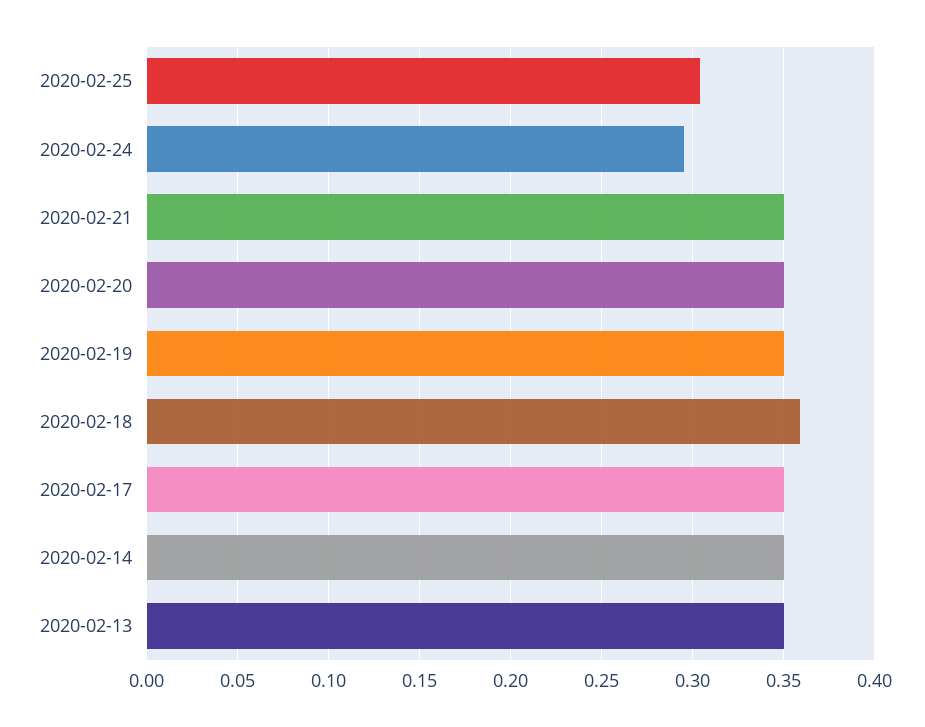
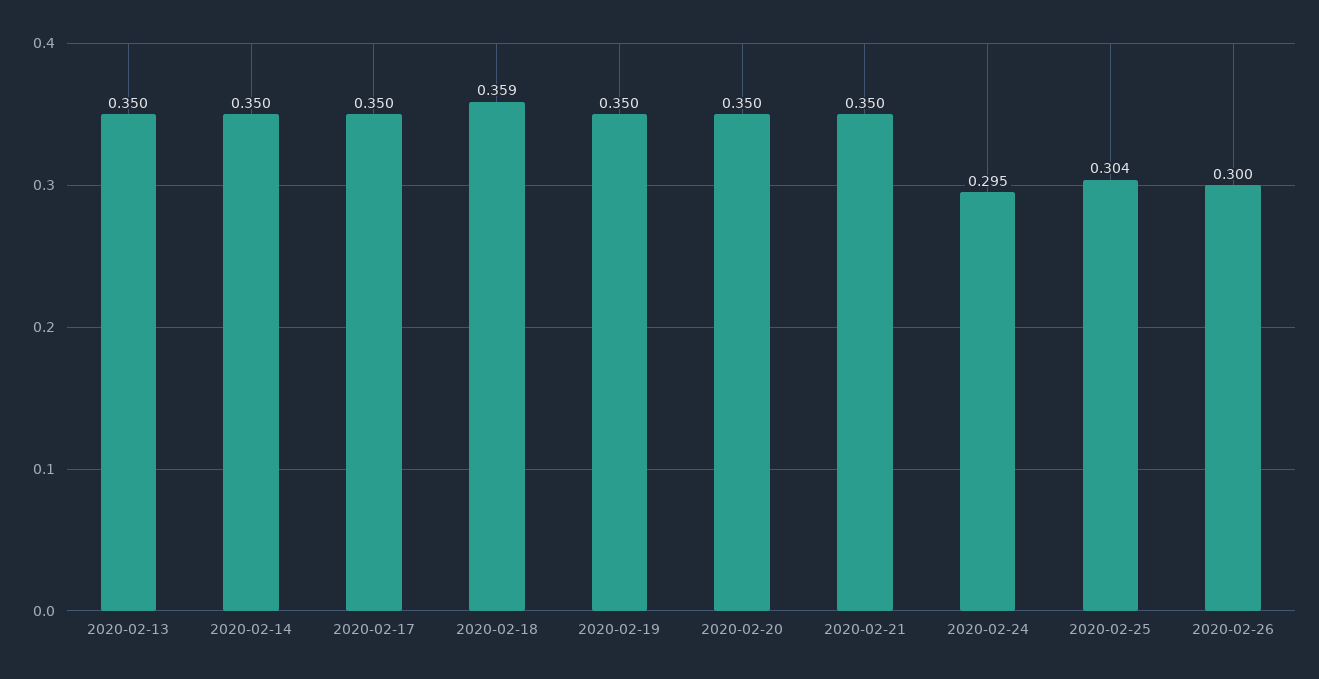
2020-02-26: none -> 0.3

